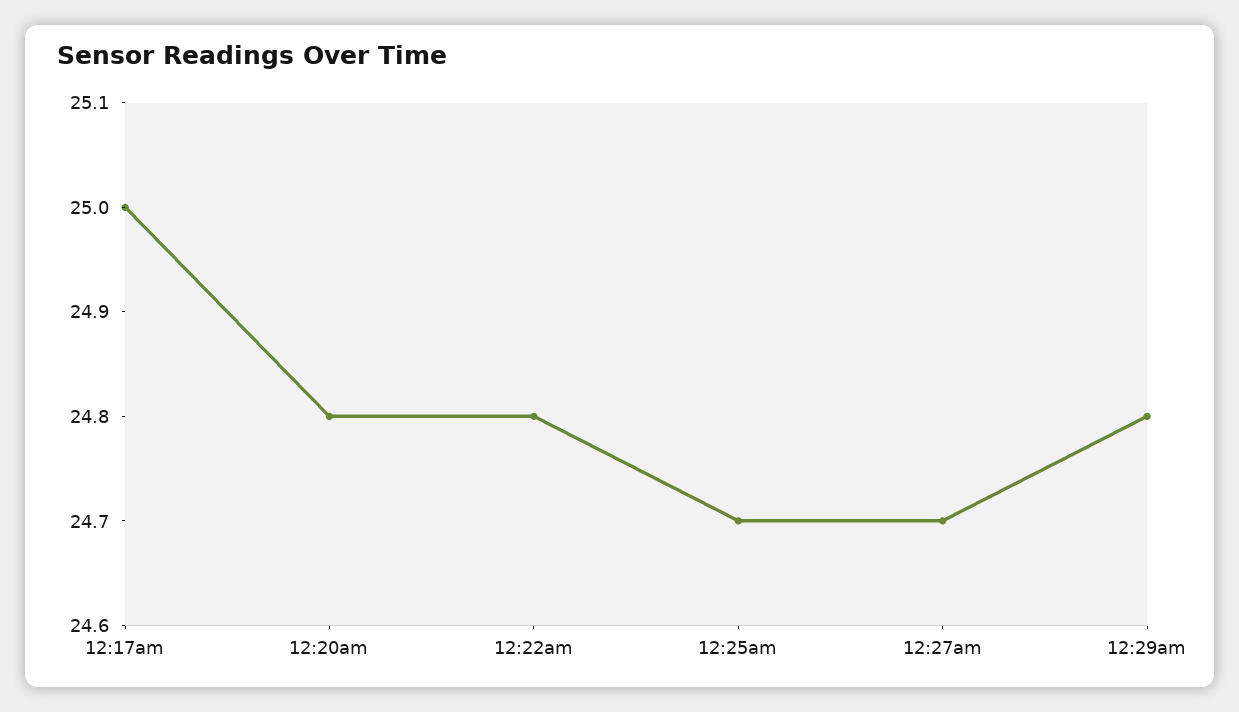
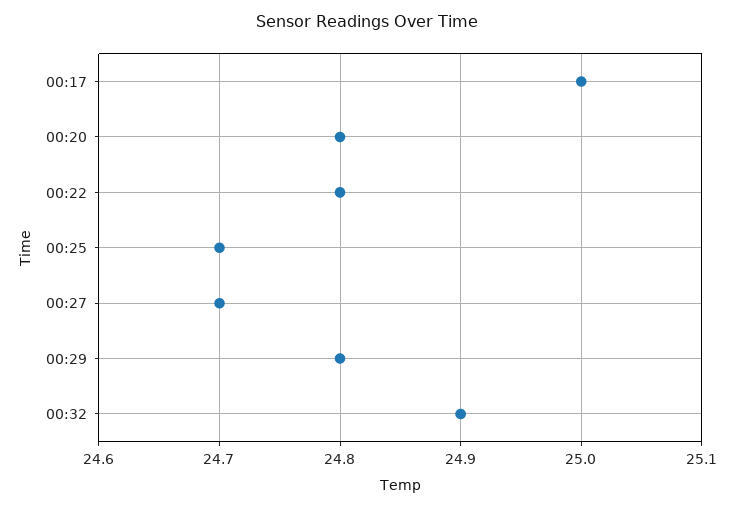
00:32: none -> 24.9

